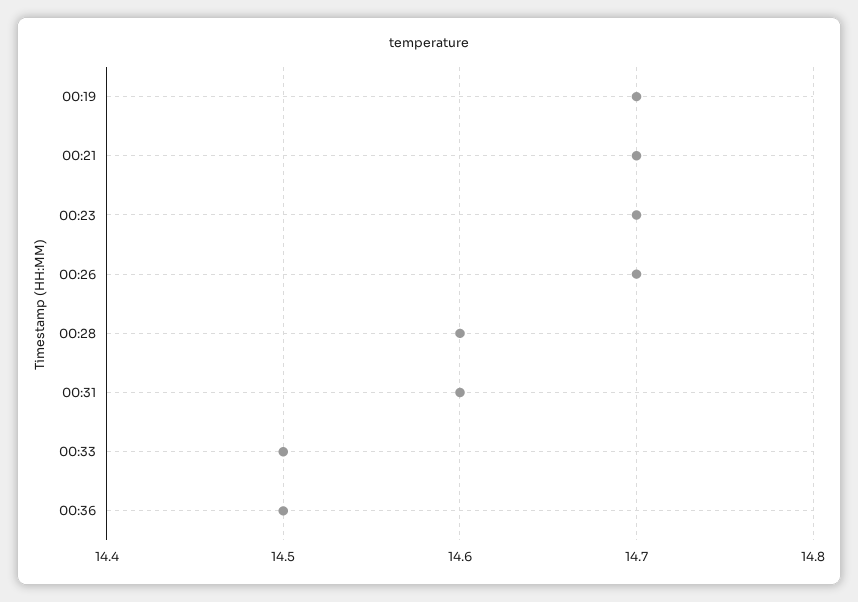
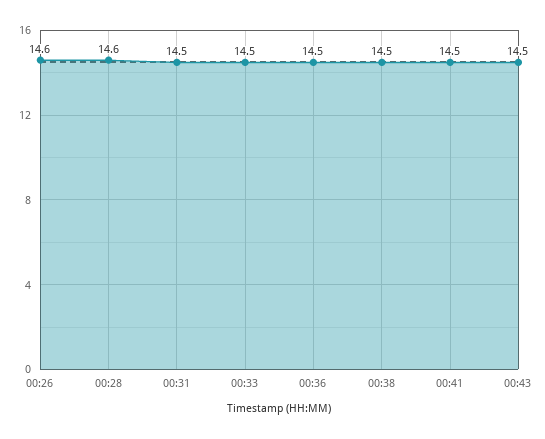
00:19: 14.7 -> none
00:21: 14.7 -> none
00:23: 14.7 -> none
00:26: 14.7 -> 14.6
00:31: 14.6 -> 14.5
00:38: none -> 14.5
00:41: none -> 14.5
00:43: none -> 14.5

